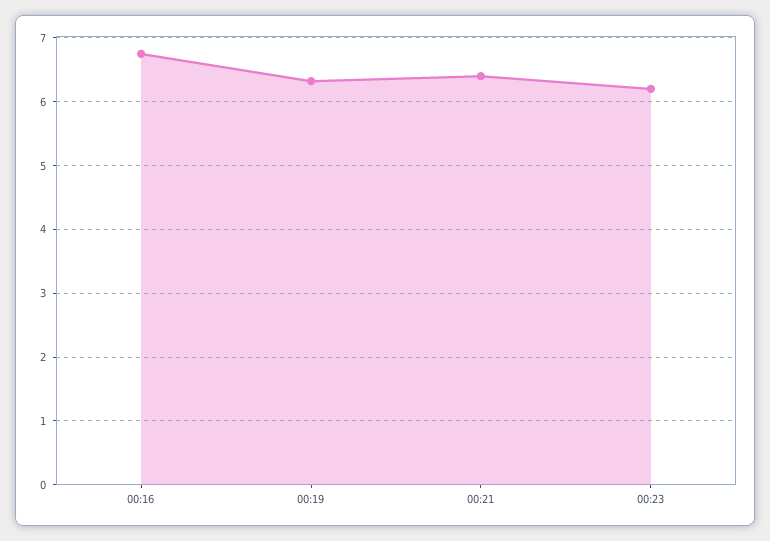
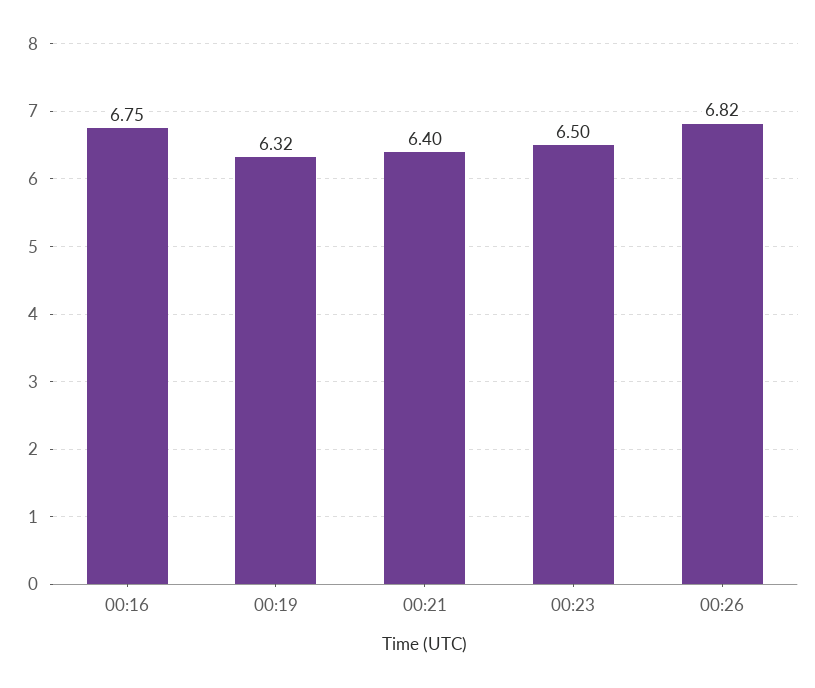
00:23: 6.2 -> 6.5
00:26: none -> 6.82

